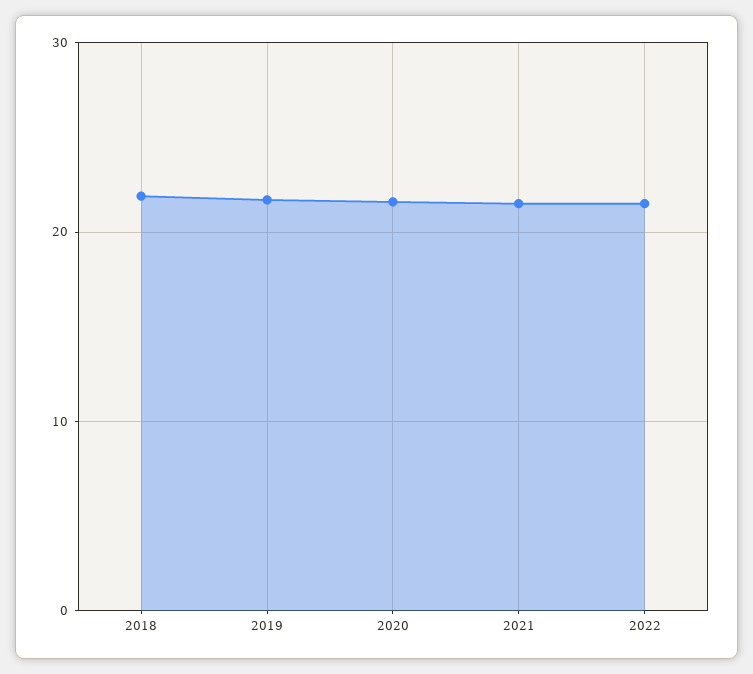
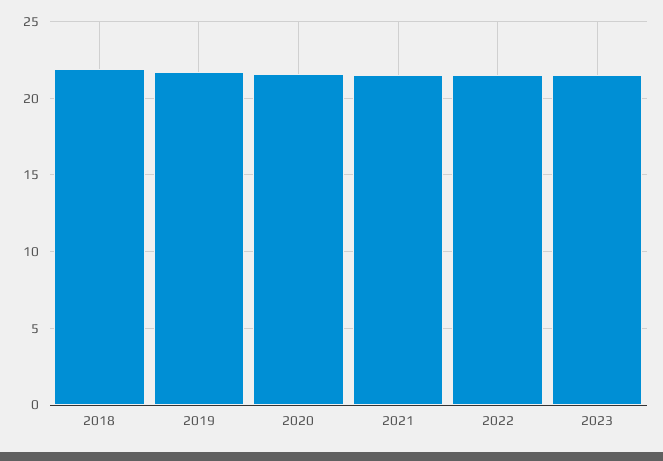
2023: none -> 21.5

